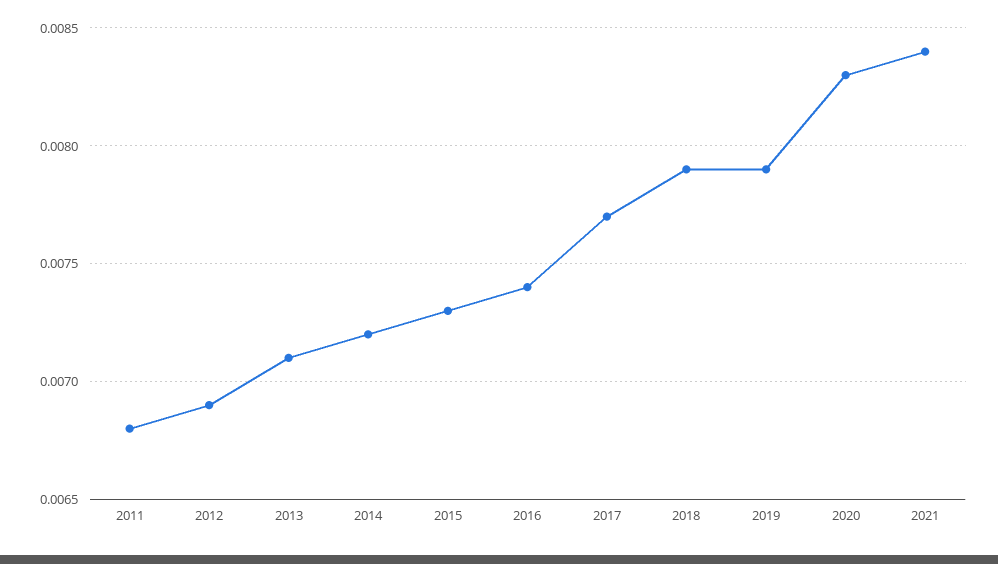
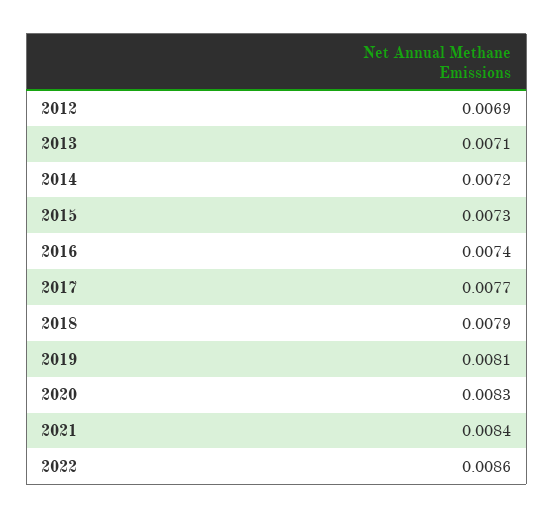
2011: 0.0068 -> none
2019: 0.0079 -> 0.0081
2022: none -> 0.0086

